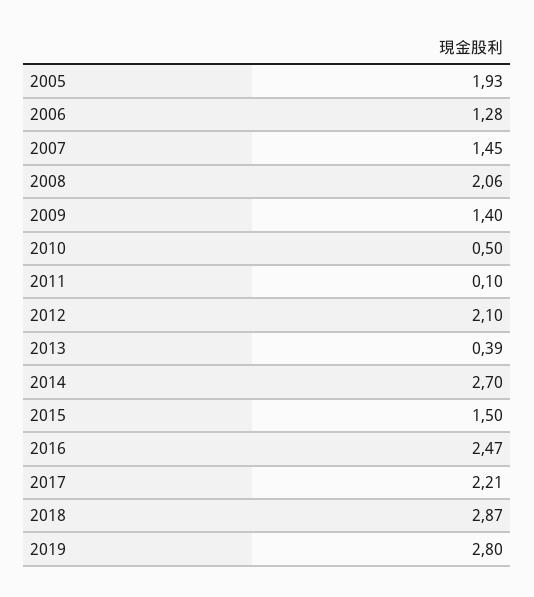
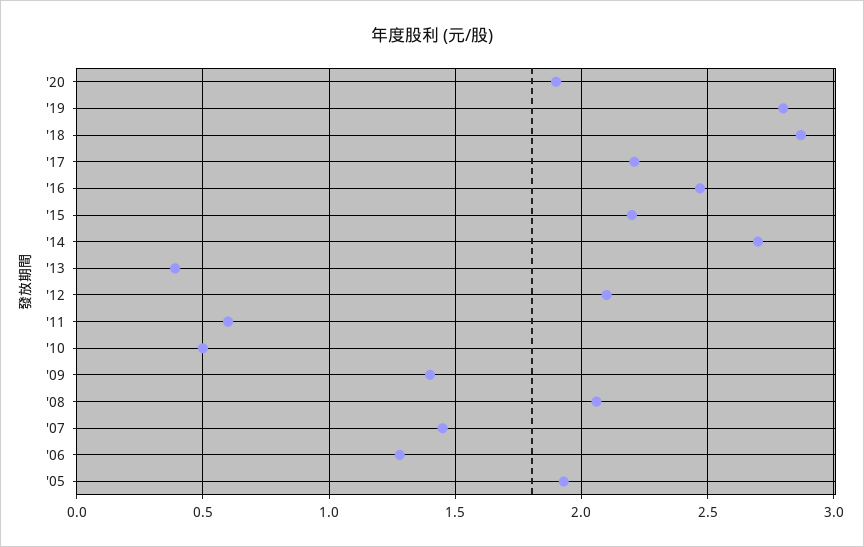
2011: 0.1 -> 0.6
2015: 1.5 -> 2.2
'20: none -> 1.9

